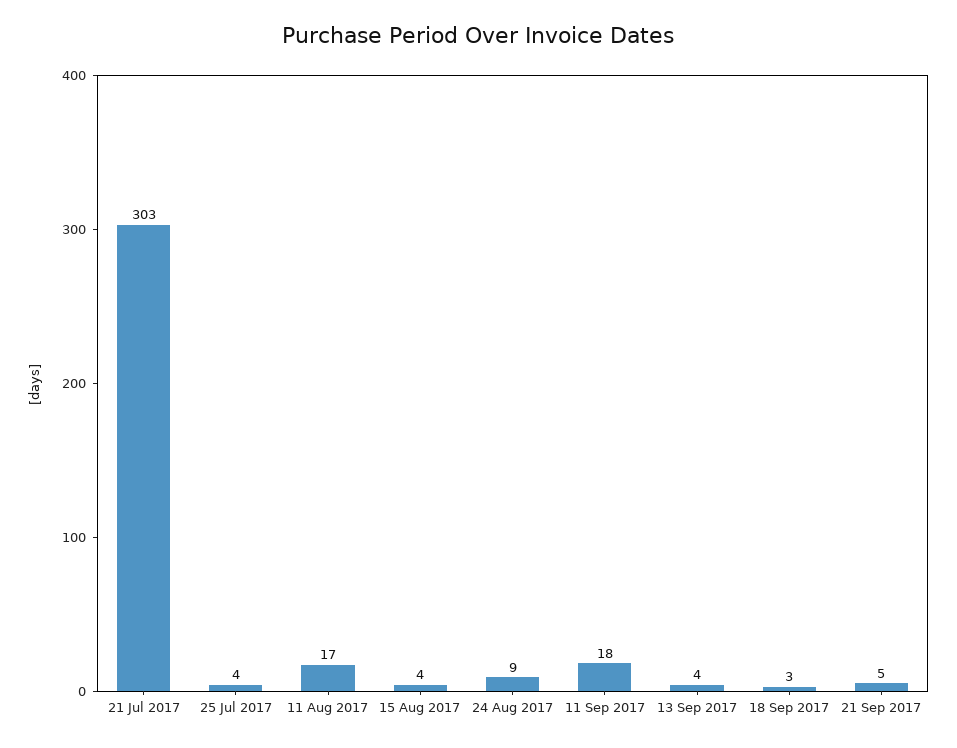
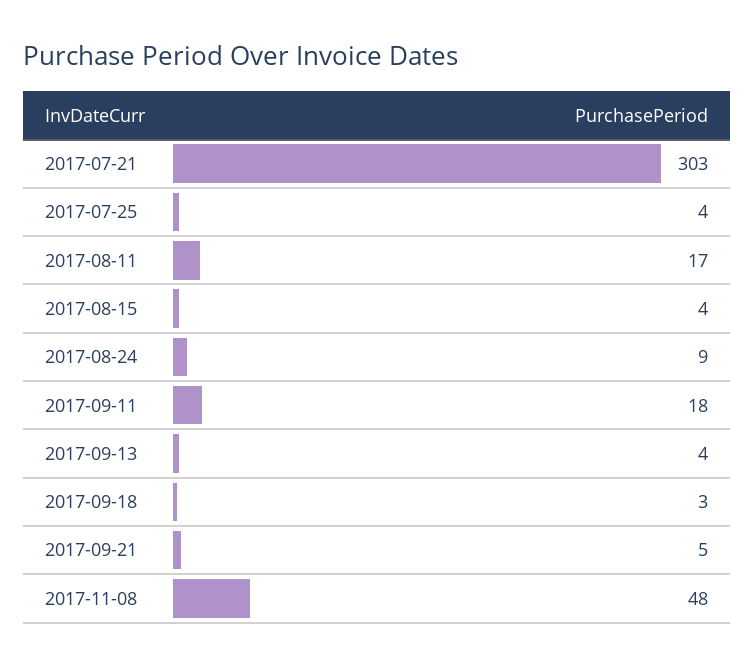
2017-11-08: none -> 48

